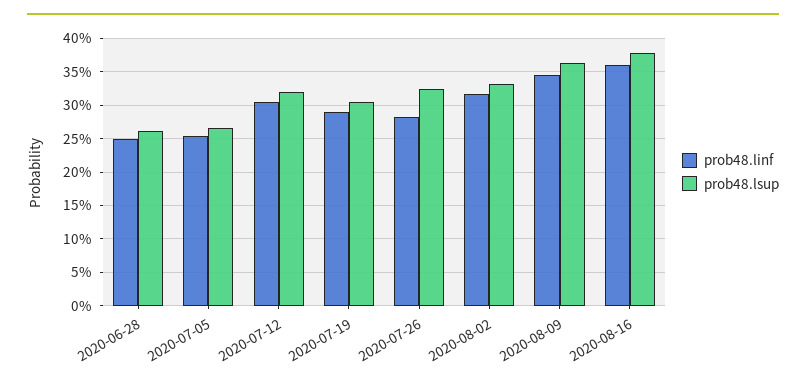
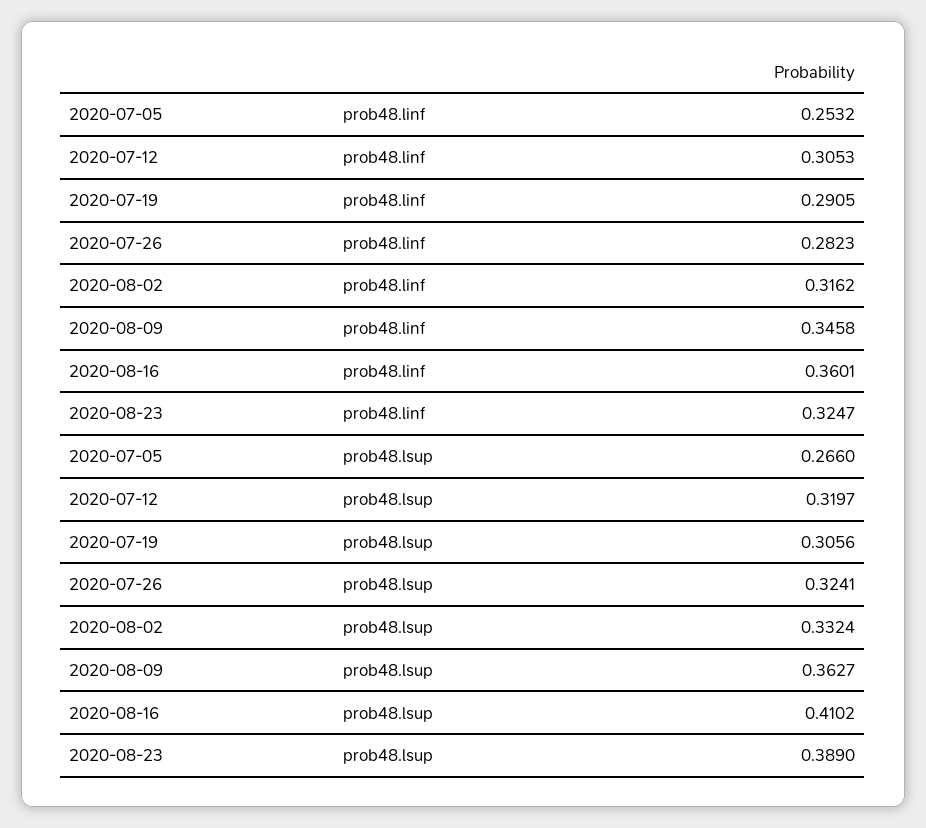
prob48.linf, 2020-06-28: 0.25 -> none
prob48.lsup, 2020-06-28: 0.26 -> none
prob48.lsup, 2020-08-16: 0.38 -> 0.4102
prob48.linf, 2020-08-23: none -> 0.3247
prob48.lsup, 2020-08-23: none -> 0.389

